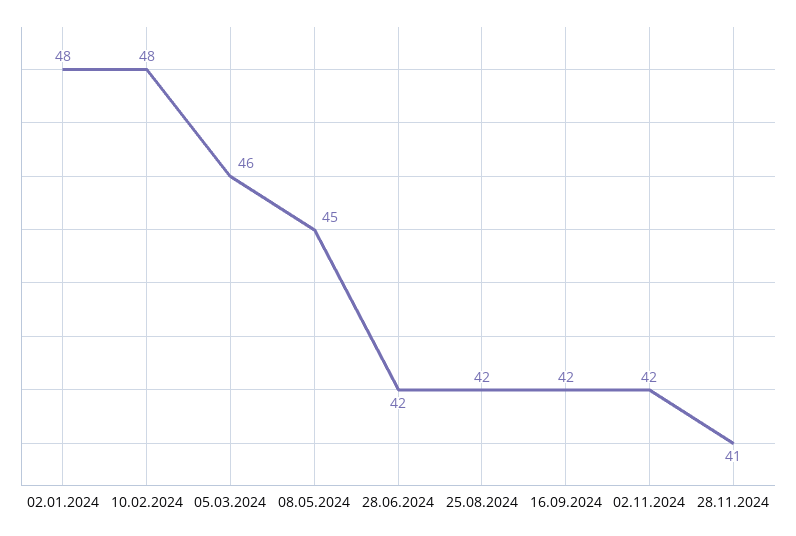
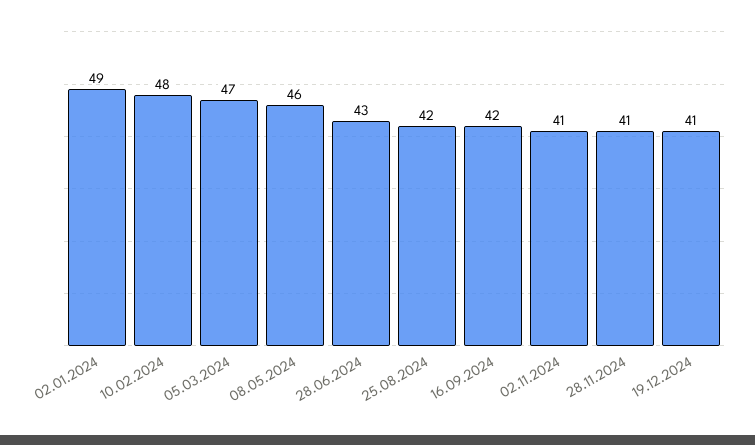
02.01.2024: 48 -> 49
05.03.2024: 46 -> 47
08.05.2024: 45 -> 46
28.06.2024: 42 -> 43
02.11.2024: 42 -> 41
19.12.2024: none -> 41

